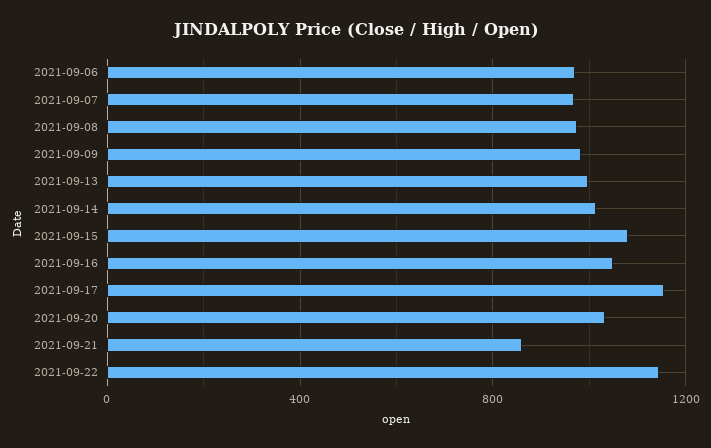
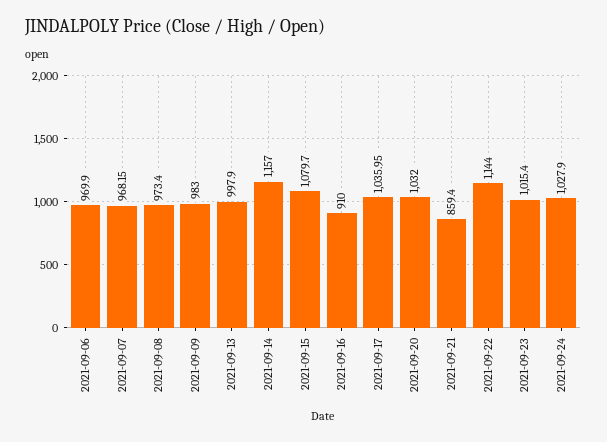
2021-09-14: 1000 -> 1157
2021-09-16: 1050 -> 910
2021-09-17: 1150 -> 1035.95
2021-09-23: none -> 1015.4
2021-09-24: none -> 1027.9

